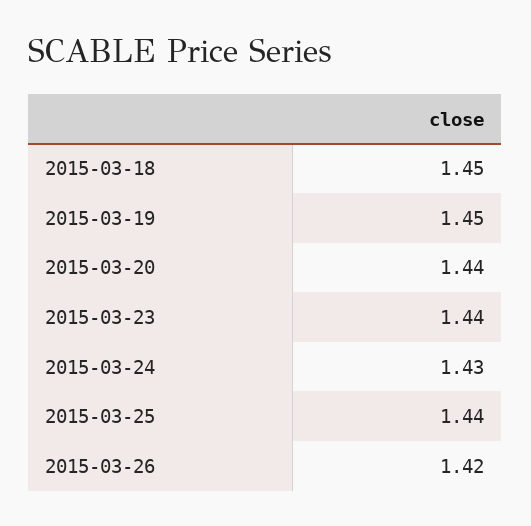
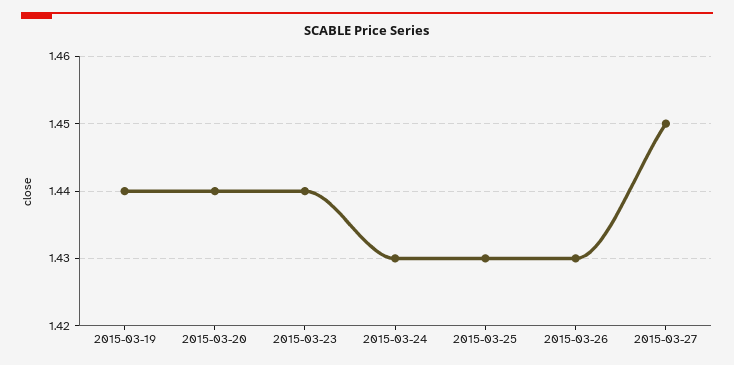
2015-03-18: 1.45 -> none
2015-03-19: 1.45 -> 1.44
2015-03-25: 1.44 -> 1.43
2015-03-26: 1.42 -> 1.43
2015-03-27: none -> 1.45

